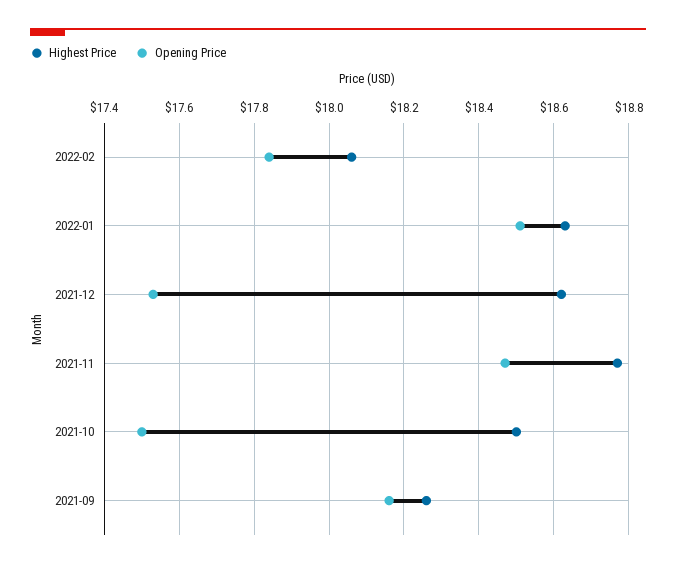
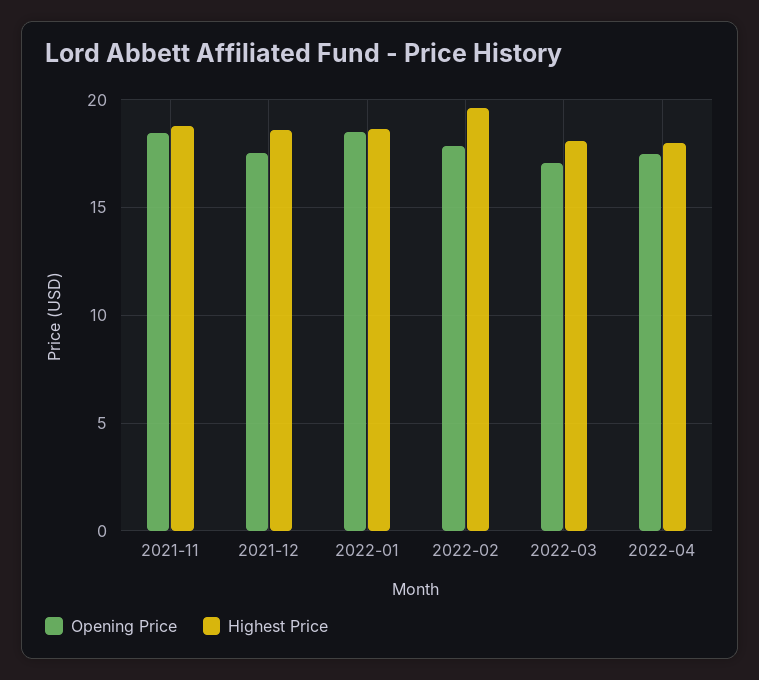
Highest Price, 2022-02: 18.05 -> 19.5
Highest Price, 2021-10: 18.5 -> none
Opening Price, 2021-10: 17.5 -> none
Highest Price, 2021-09: 18.25 -> none
Opening Price, 2021-09: 18.15 -> none
Opening Price, 2022-03: none -> 17
Highest Price, 2022-03: none -> 18
Opening Price, 2022-04: none -> 17.5
Highest Price, 2022-04: none -> 18

